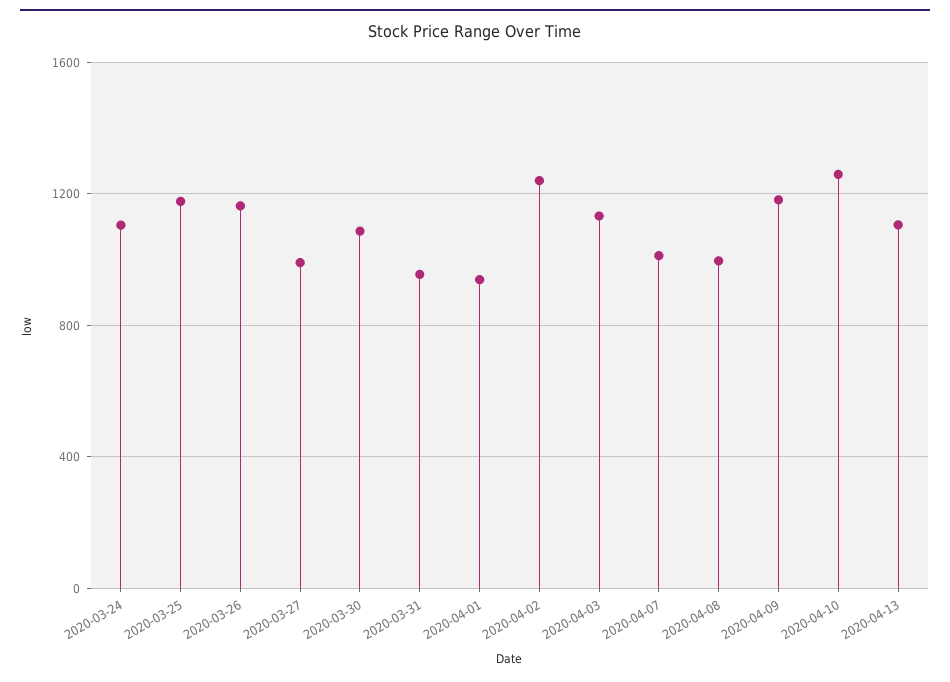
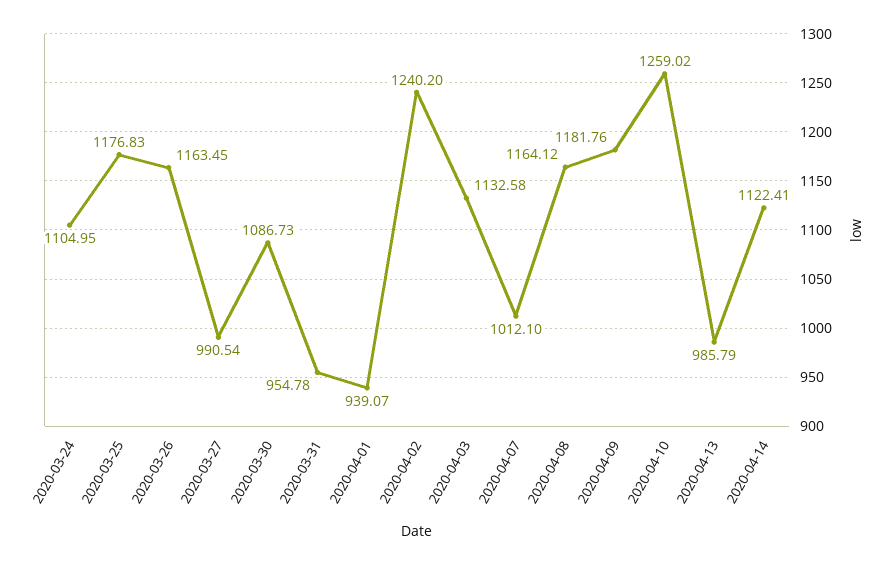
2020-04-08: 1000 -> 1164.12
2020-04-13: 1100 -> 985.79
2020-04-14: none -> 1122.41

